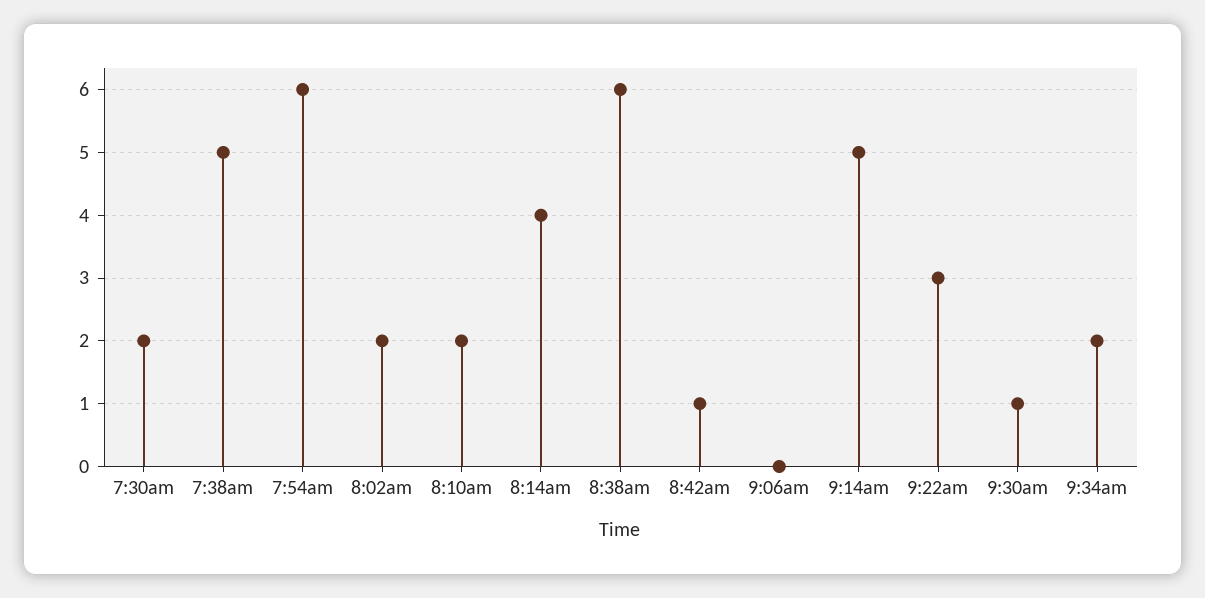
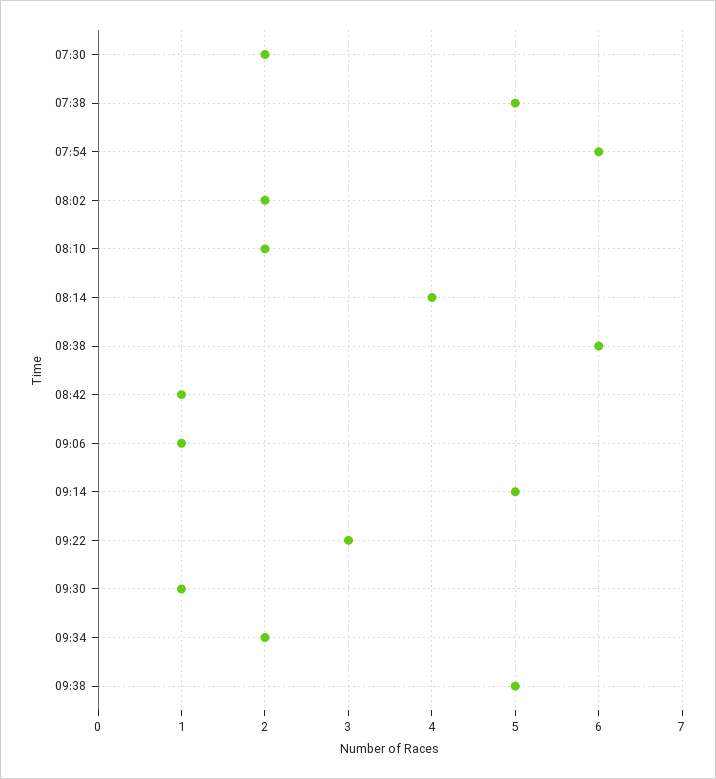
9:06am: 0 -> 1
09:38: none -> 5

